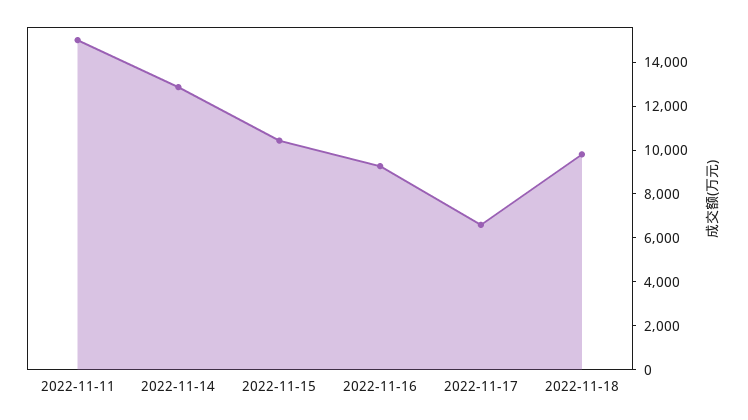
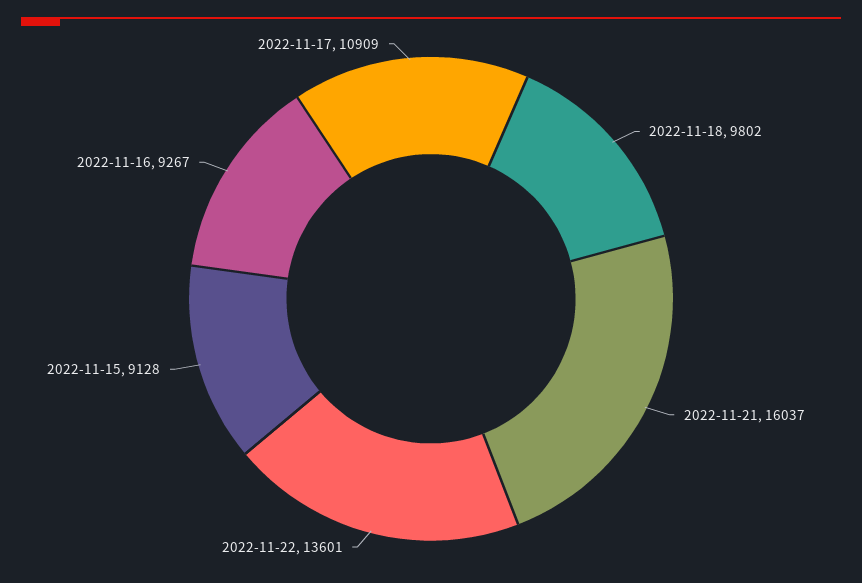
2022-11-11: 15000 -> none
2022-11-14: 13000 -> none
2022-11-15: 10500 -> 9128
2022-11-17: 6500 -> 10909
2022-11-21: none -> 16037
2022-11-22: none -> 13601

